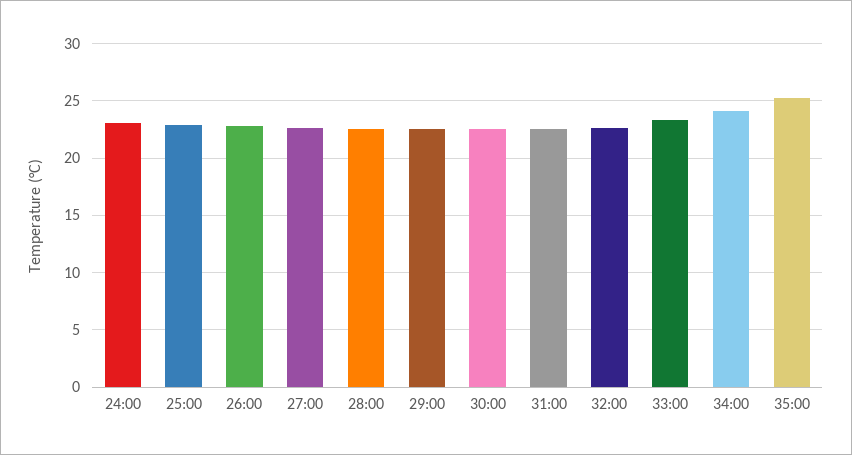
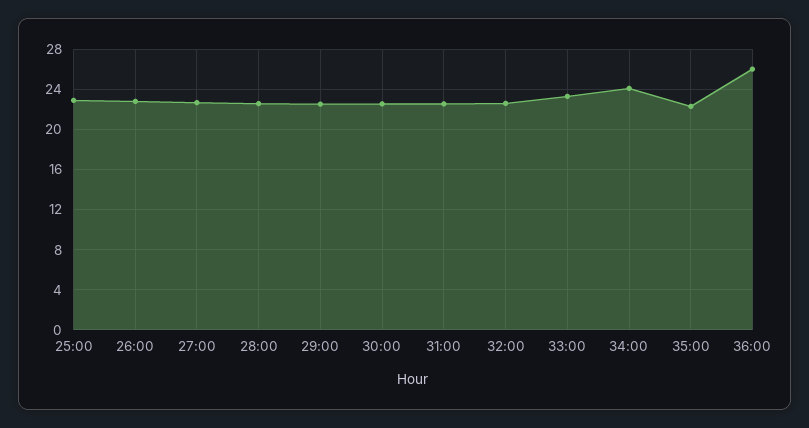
24:00: 23 -> none
35:00: 25 -> 22
36:00: none -> 26

